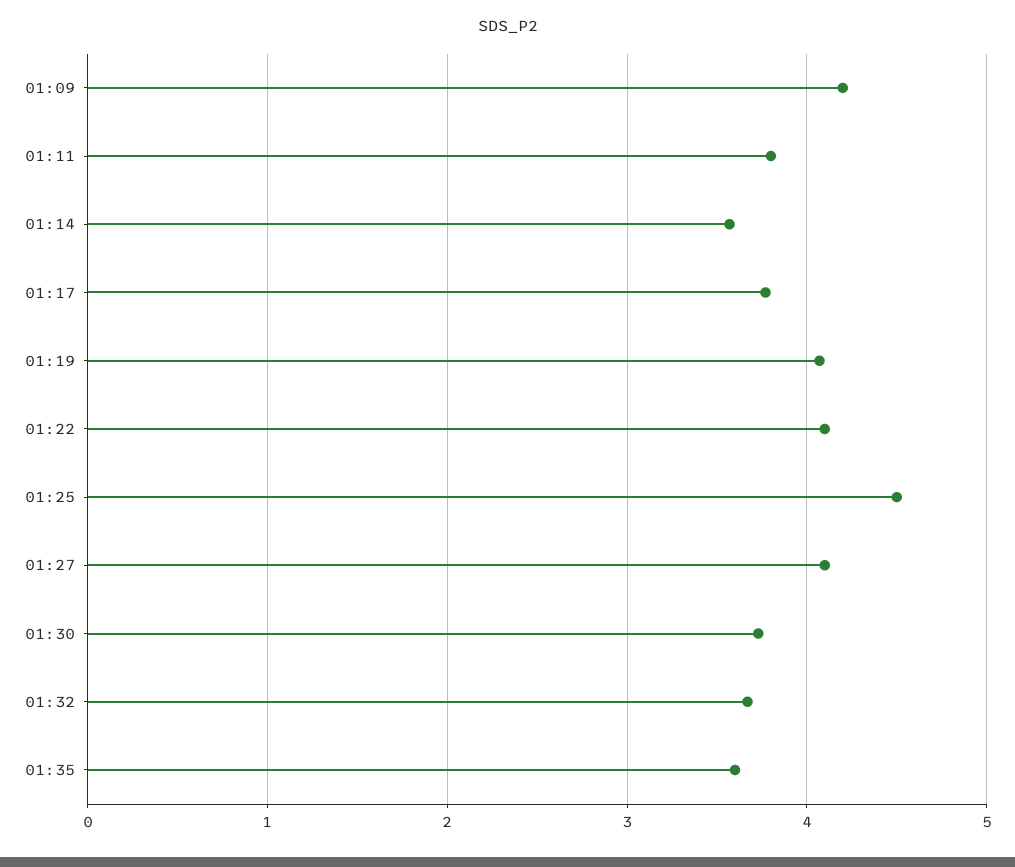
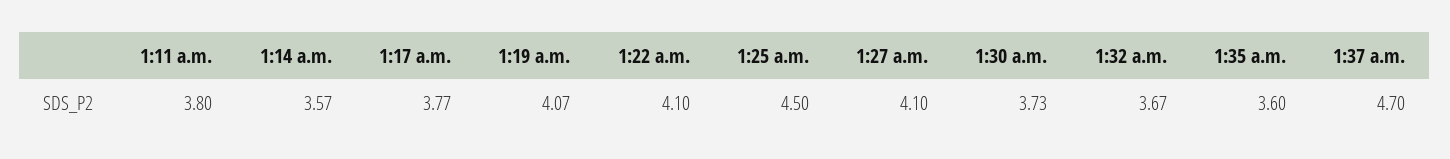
01:09: 4.2 -> none
1:37 a.m.: none -> 4.7

